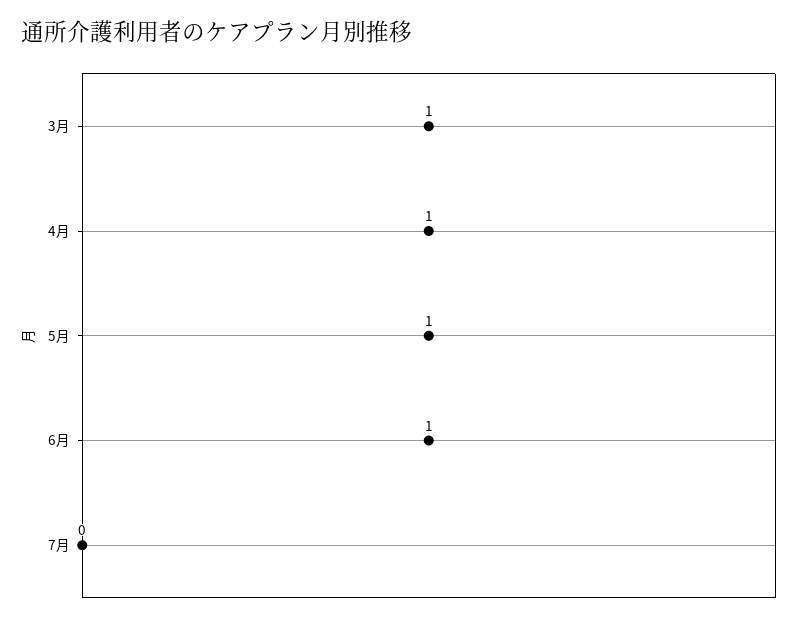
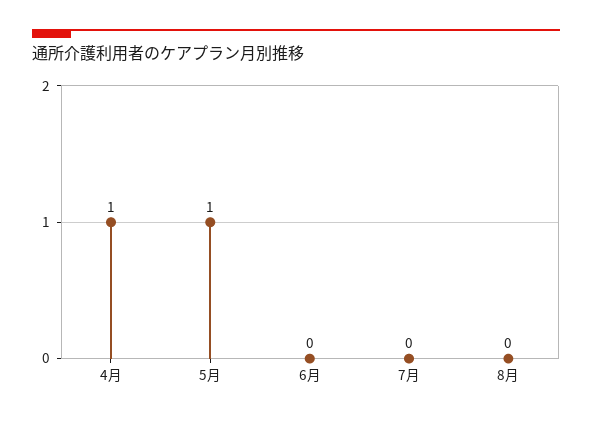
3月: 1 -> none
6月: 1 -> 0
8月: none -> 0

